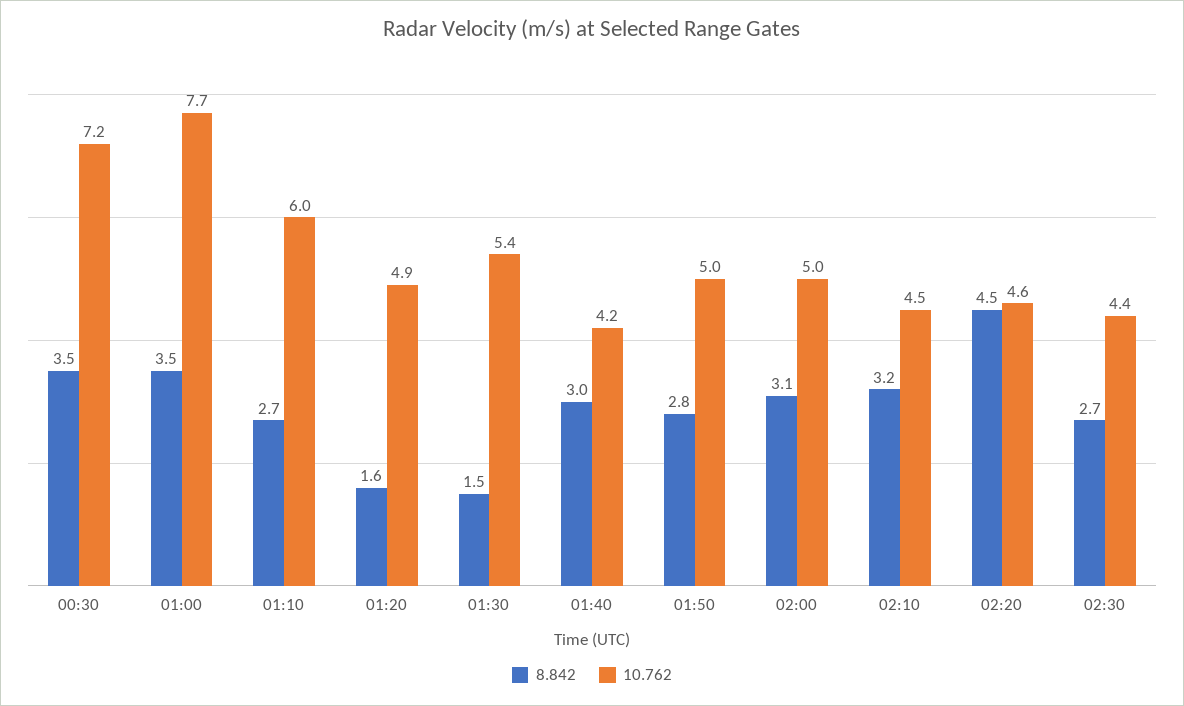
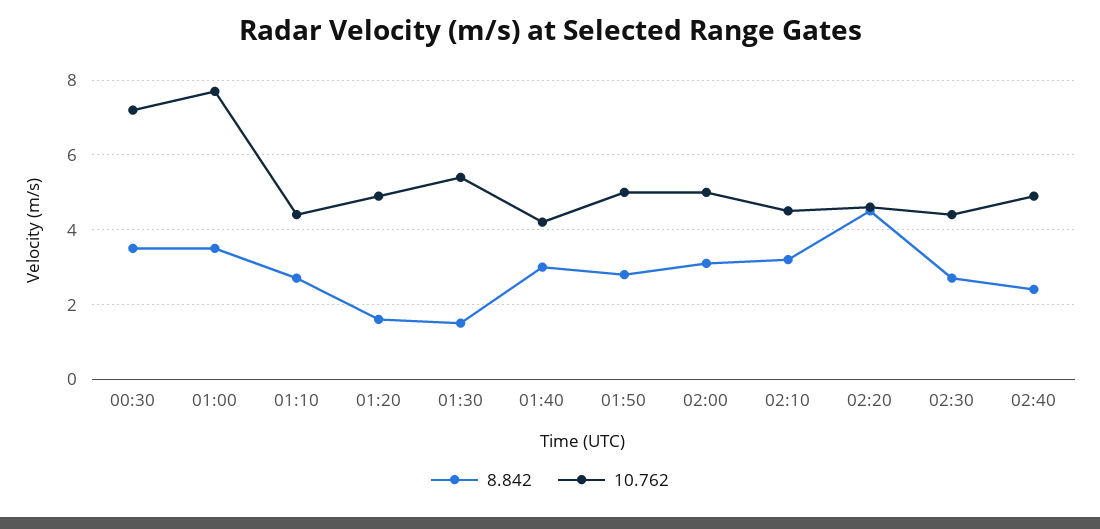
10.762, 01:10: 6 -> 4.5
8.842, 02:40: none -> 2.5
10.762, 02:40: none -> 5

